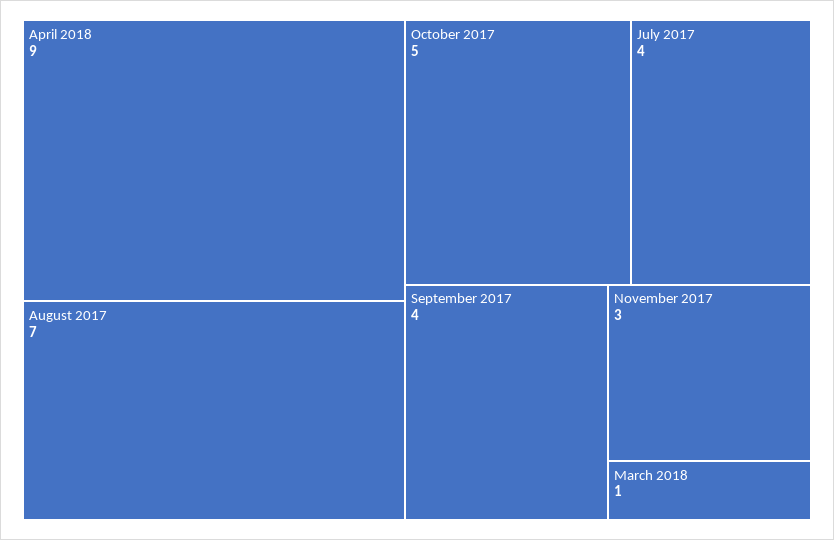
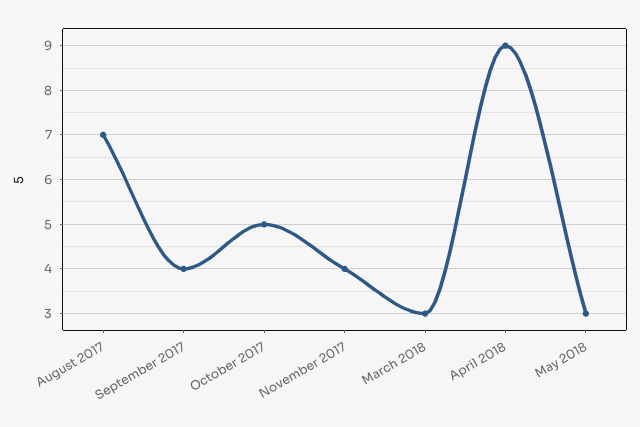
July 2017: 4 -> none
November 2017: 3 -> 4
March 2018: 1 -> 3
May 2018: none -> 3

